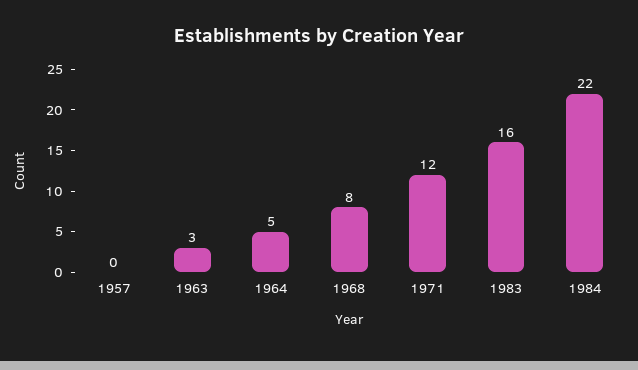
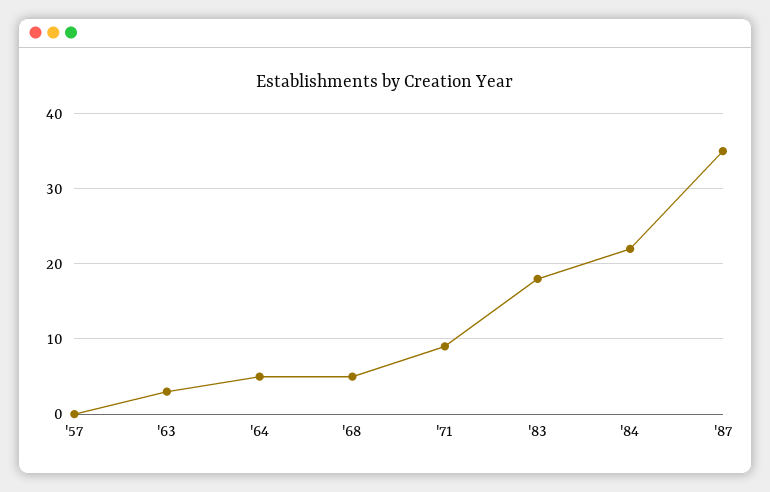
1968: 8 -> 5
1971: 12 -> 9
1983: 16 -> 18
'87: none -> 35

